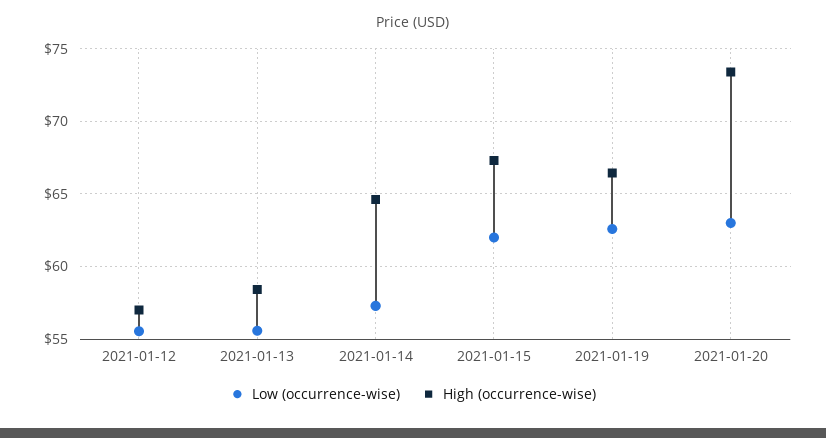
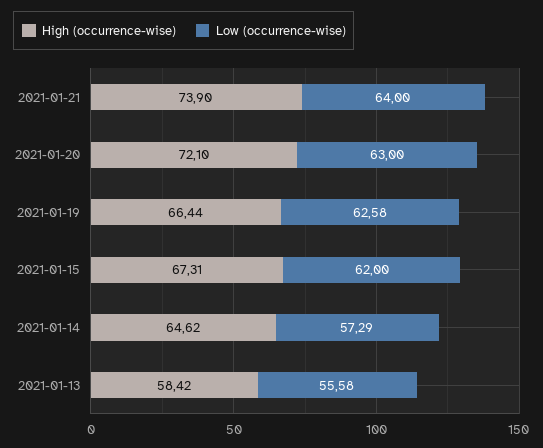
Low (occurrence-wise), 2021-01-12: 55.5 -> none
High (occurrence-wise), 2021-01-12: 57 -> none
High (occurrence-wise), 2021-01-20: 73.5 -> 72.1
High (occurrence-wise), 2021-01-21: none -> 73.9
Low (occurrence-wise), 2021-01-21: none -> 64

